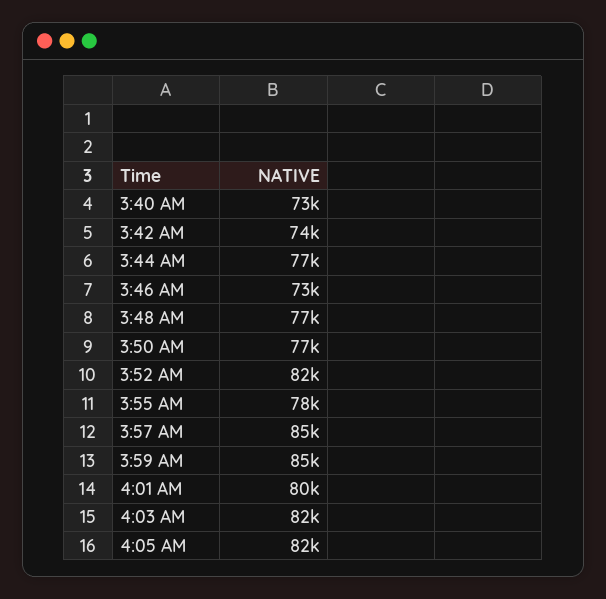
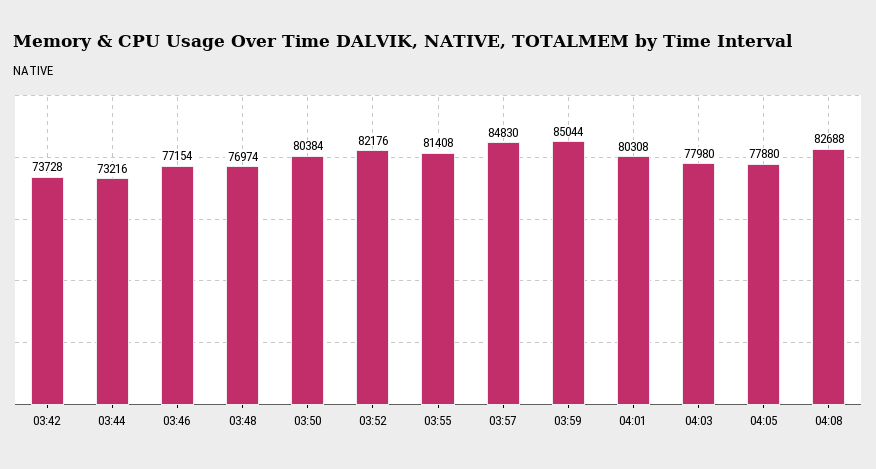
3:40 AM: 73000 -> none
3:44 AM: 77000 -> 73216
3:46 AM: 73000 -> 77154
3:50 AM: 77000 -> 80384
3:55 AM: 78000 -> 81408
4:03 AM: 82000 -> 77980
4:05 AM: 82000 -> 77880
04:08: none -> 82688

